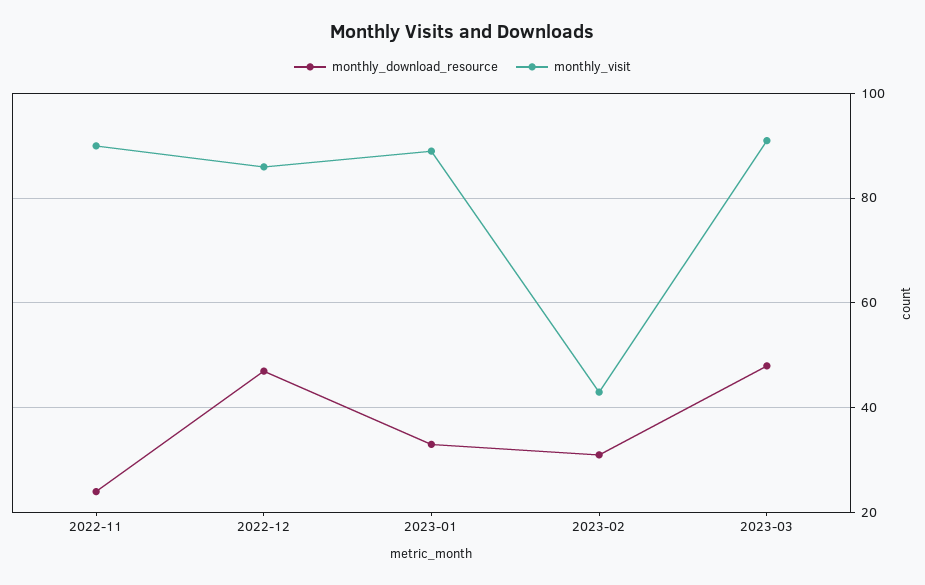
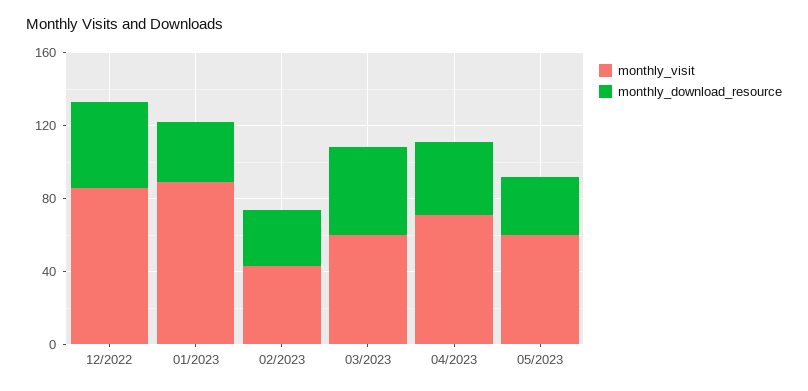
monthly_download_resource, 2022-11: 25 -> none
monthly_visit, 2022-11: 90 -> none
monthly_visit, 2023-03: 90 -> 60
monthly_visit, 04/2023: none -> 70
monthly_download_resource, 04/2023: none -> 40
monthly_visit, 05/2023: none -> 60
monthly_download_resource, 05/2023: none -> 30

